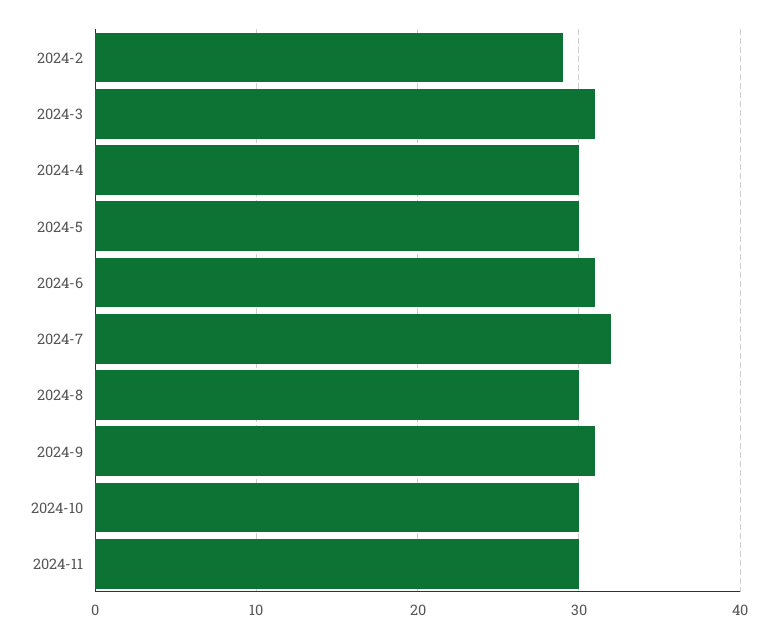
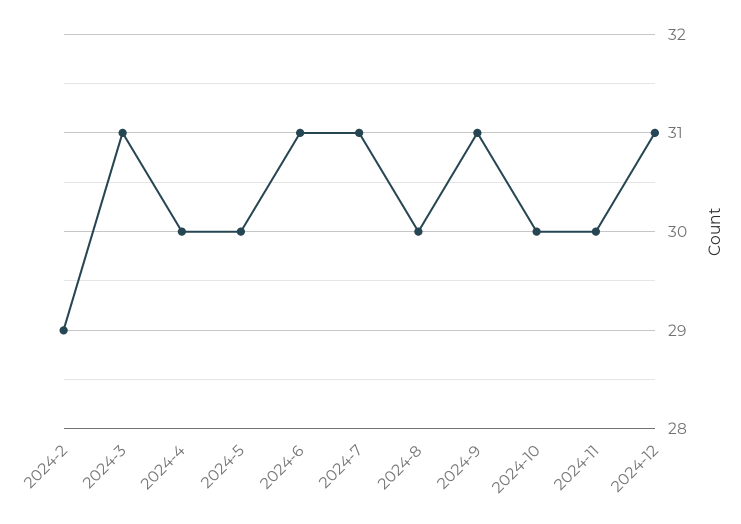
2024-7: 32 -> 31
2024-12: none -> 31

